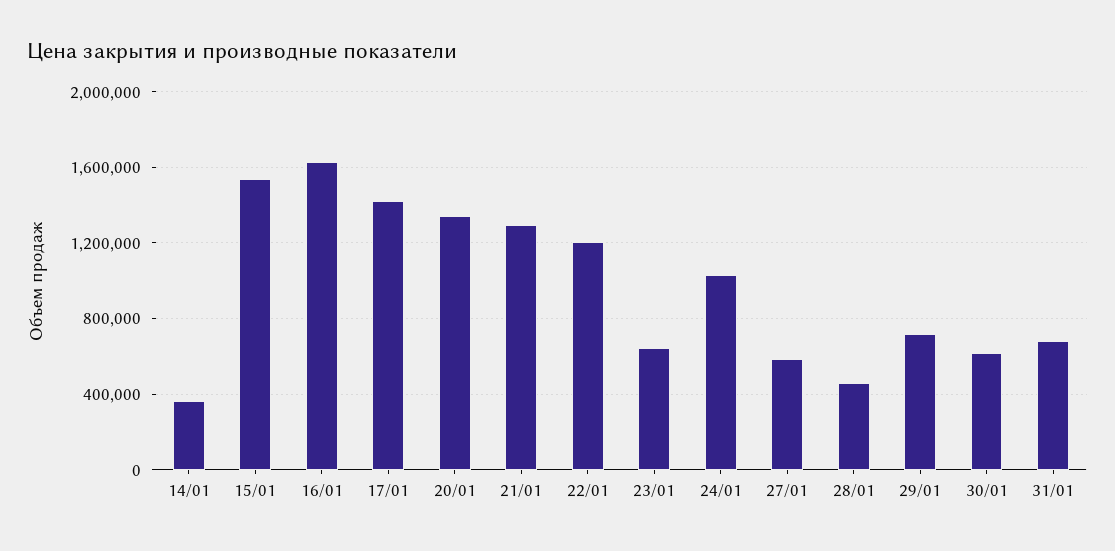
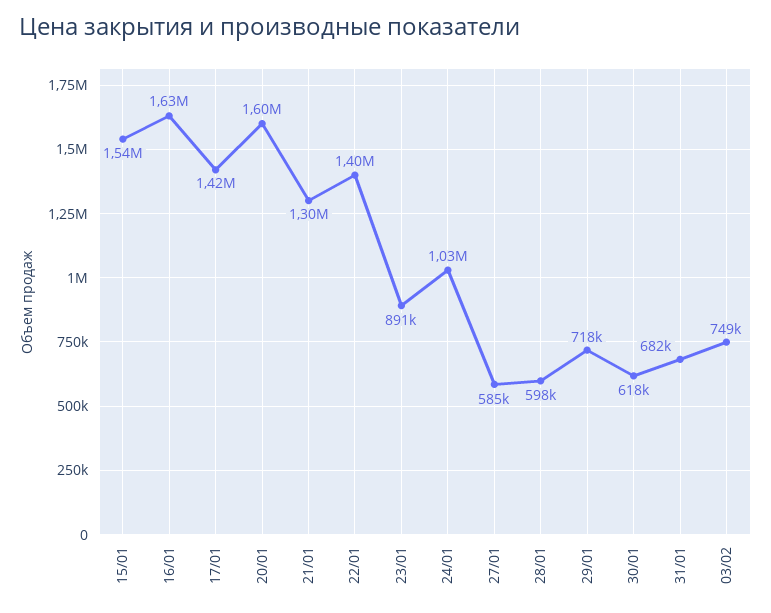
14/01: 350000 -> none
20/01: 1350000 -> 1600000
22/01: 1200000 -> 1400000
23/01: 650000 -> 891000
28/01: 450000 -> 598000
03/02: none -> 749000

